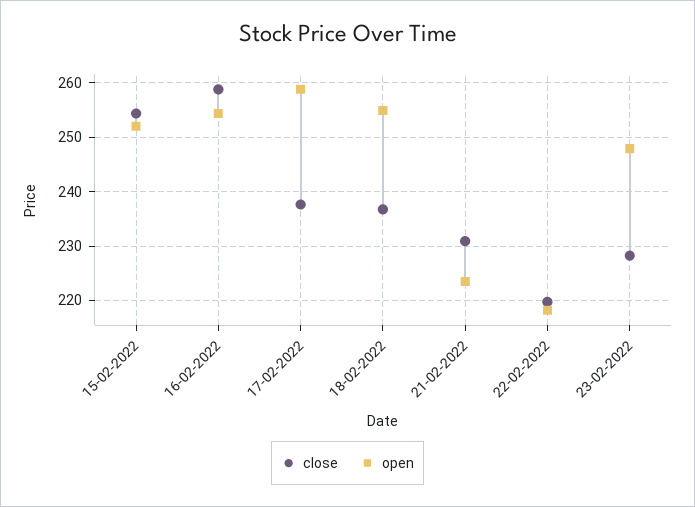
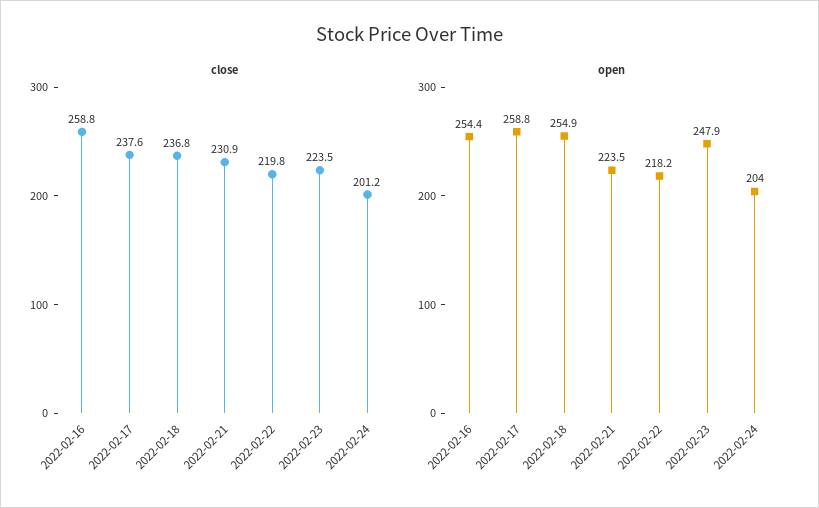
close, 15-02-2022: 254 -> none
open, 15-02-2022: 252 -> none
close, 23-02-2022: 228 -> 223.5
close, 2022-02-24: none -> 201.2
open, 2022-02-24: none -> 204

